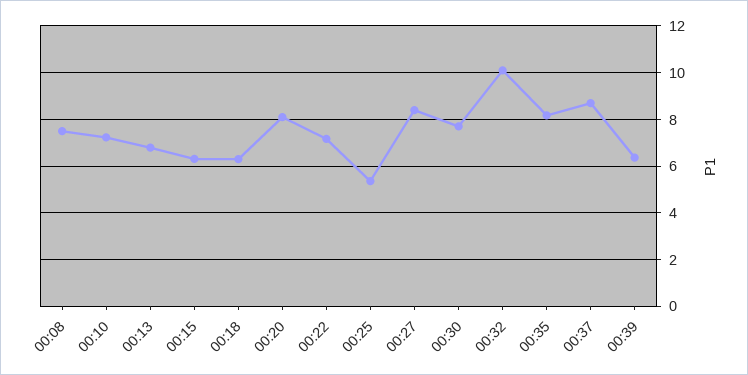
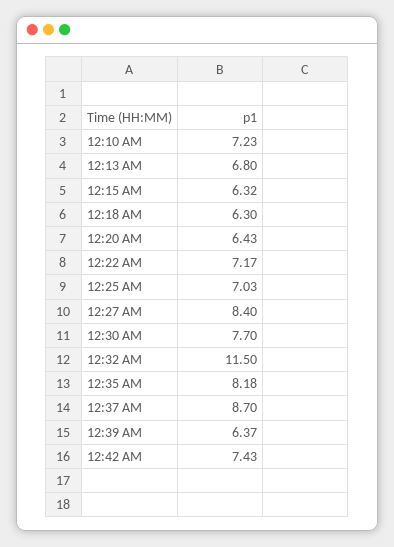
00:08: 7.5 -> none
00:20: 8 -> 6.43
00:25: 5.5 -> 7.03
00:32: 10 -> 11.5
12:42 AM: none -> 7.43

